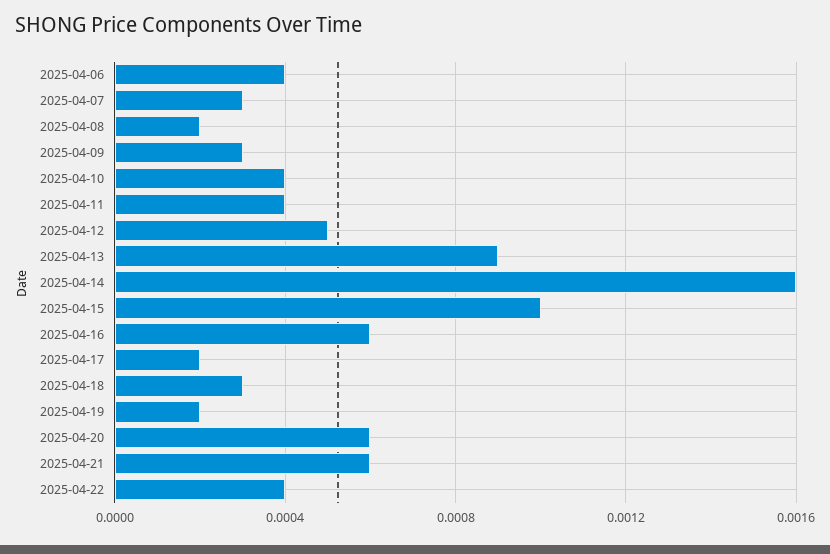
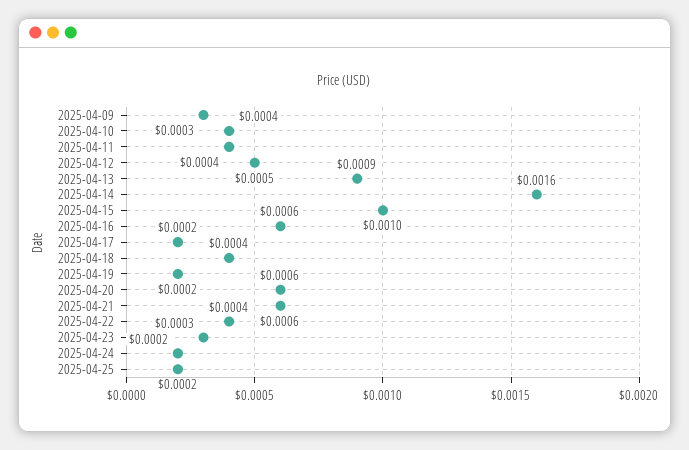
2025-04-06: 0.0004 -> none
2025-04-07: 0.0003 -> none
2025-04-08: 0.0002 -> none
2025-04-18: 0.0003 -> 0.0004
2025-04-23: none -> 0.0003
2025-04-24: none -> 0.0002
2025-04-25: none -> 0.0002

